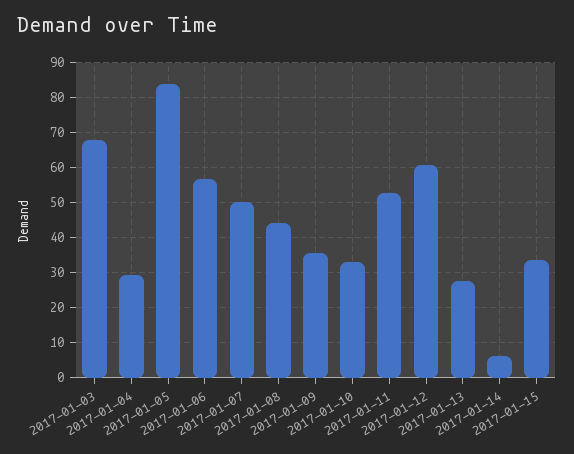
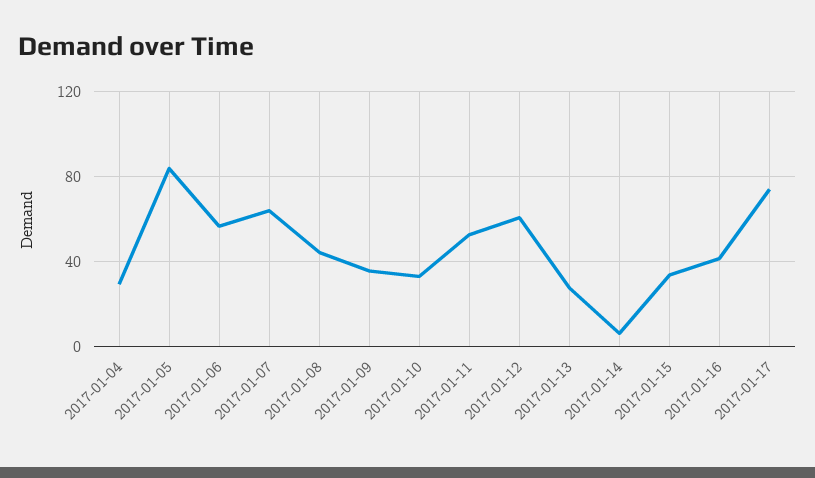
2017-01-03: 68 -> none
2017-01-07: 50 -> 65
2017-01-16: none -> 40
2017-01-17: none -> 75

